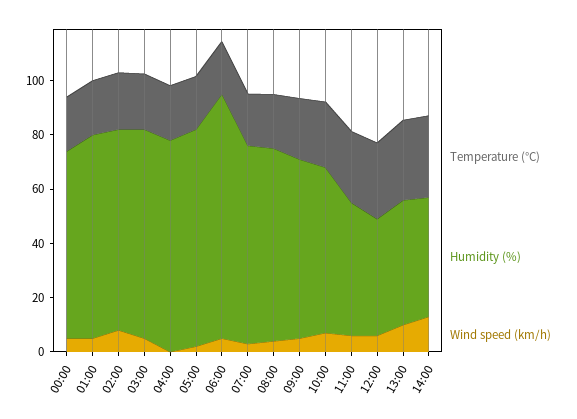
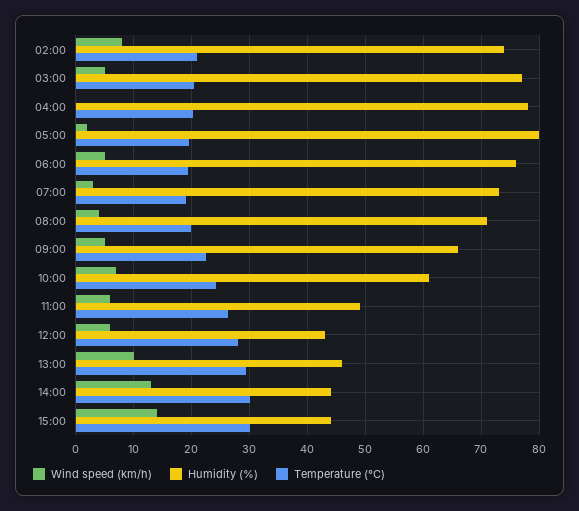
Temperature (°C), 00:00: 20 -> none
Humidity (%), 00:00: 70 -> none
Wind speed (km/h), 00:00: 5 -> none
Temperature (°C), 01:00: 20 -> none
Humidity (%), 01:00: 75 -> none
Wind speed (km/h), 01:00: 5 -> none
Humidity (%), 06:00: 90 -> 76
Wind speed (km/h), 15:00: none -> 14
Humidity (%), 15:00: none -> 44
Temperature (°C), 15:00: none -> 30

